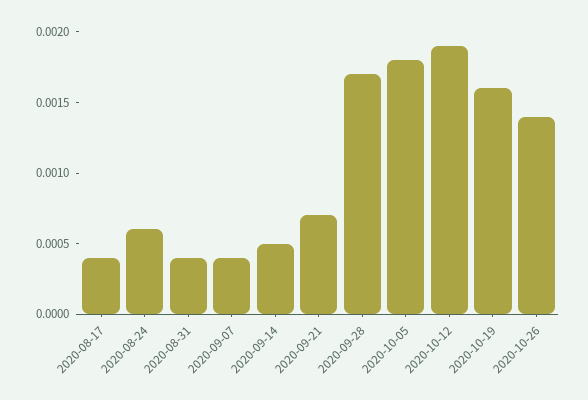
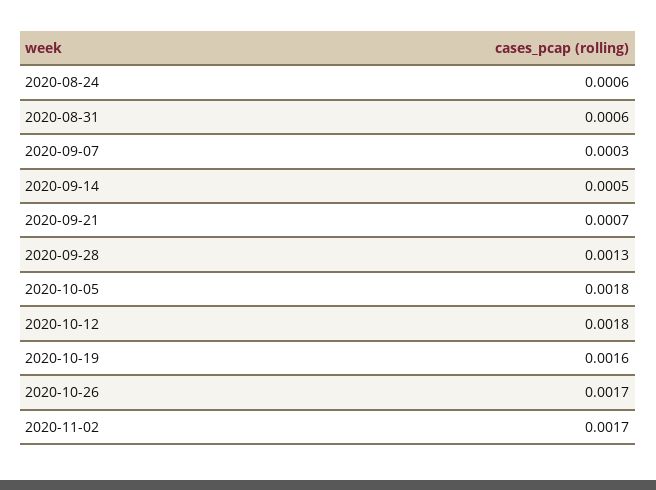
2020-08-17: 0.0004 -> none
2020-08-31: 0.0004 -> 0.0006
2020-09-07: 0.0004 -> 0.0003
2020-09-28: 0.0017 -> 0.0013
2020-10-12: 0.0019 -> 0.0018
2020-10-26: 0.0014 -> 0.0017
2020-11-02: none -> 0.0017

